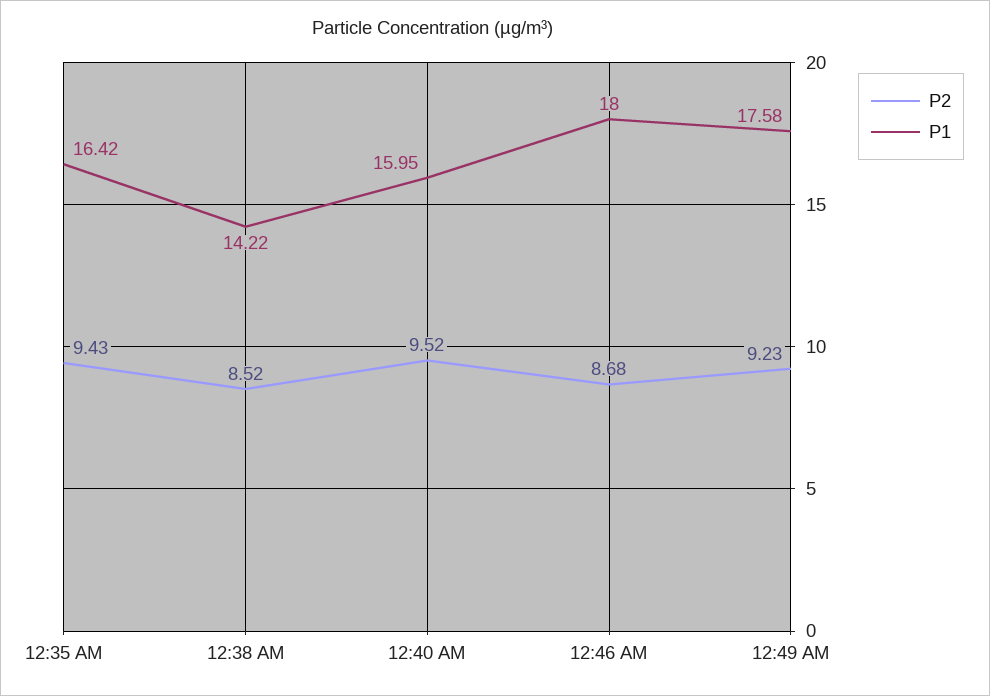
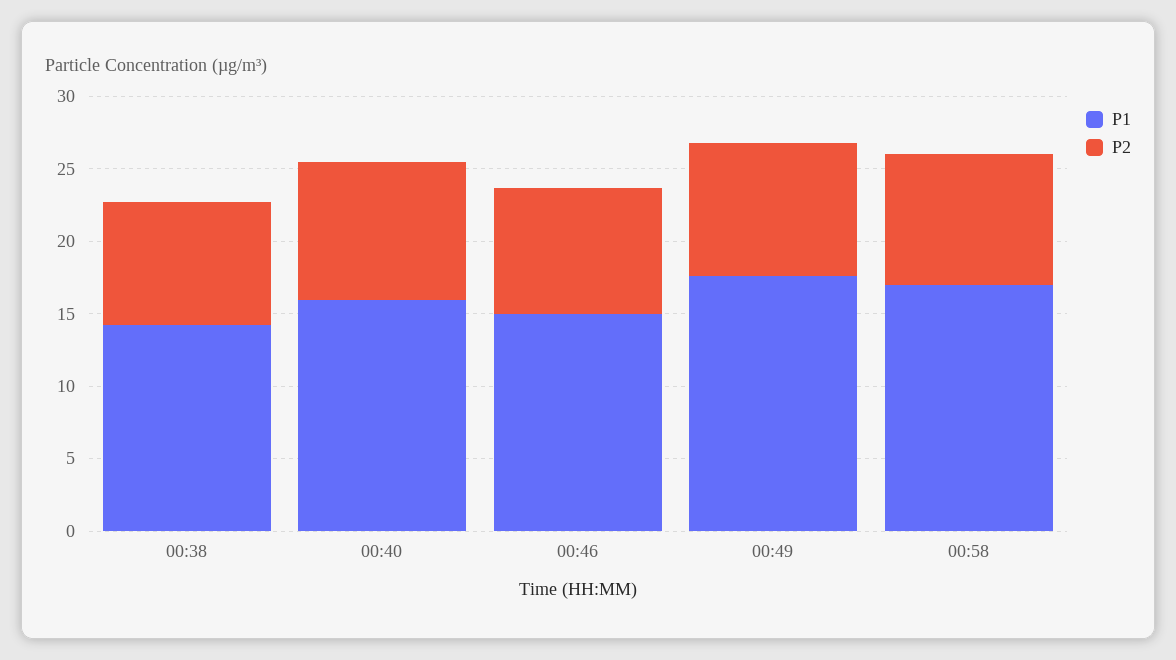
P2, 12:35 AM: 9.43 -> none
P1, 12:35 AM: 16.42 -> none
P1, 12:46 AM: 18 -> 15
P1, 00:58: none -> 17
P2, 00:58: none -> 9

